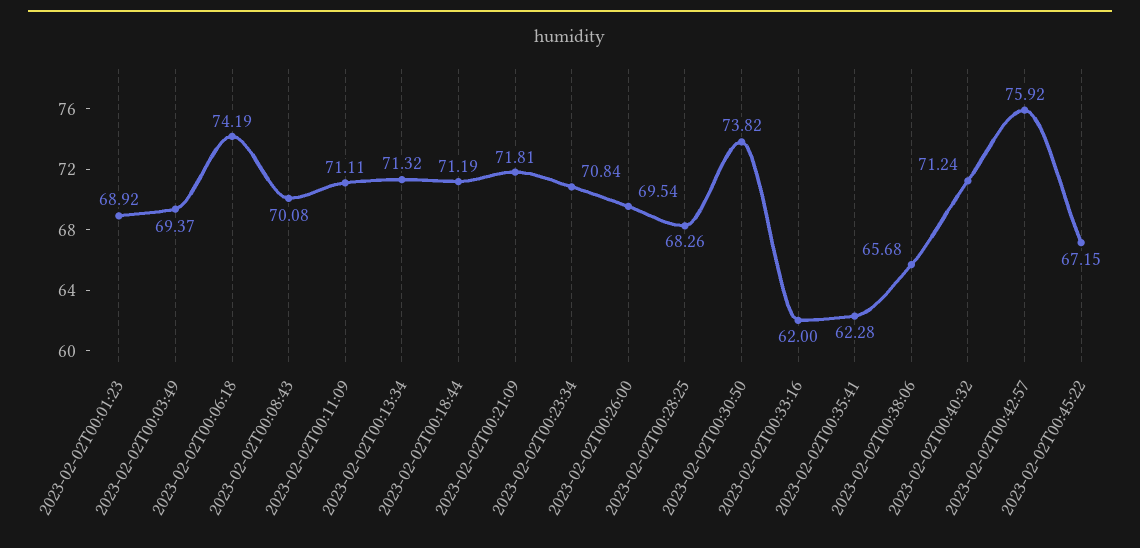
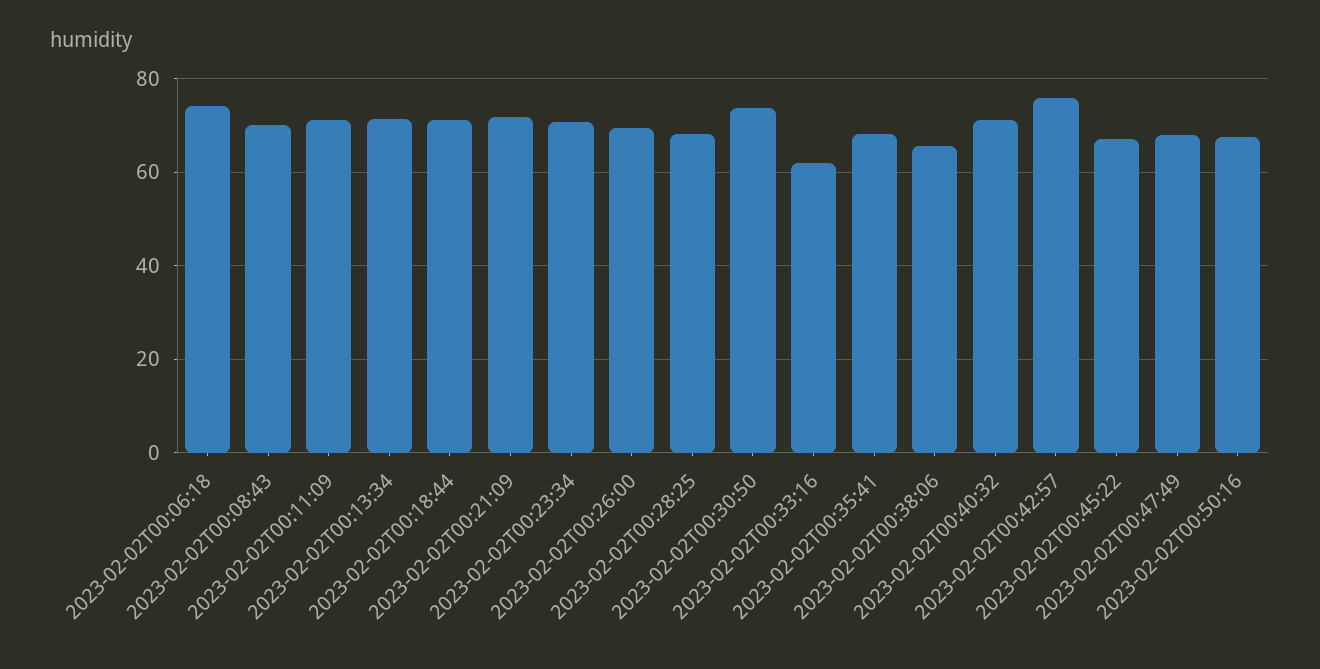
2023-02-02T00:01:23: 68.92 -> none
2023-02-02T00:03:49: 69.37 -> none
2023-02-02T00:35:41: 62.28 -> 68
2023-02-02T00:47:49: none -> 68
2023-02-02T00:50:16: none -> 68

